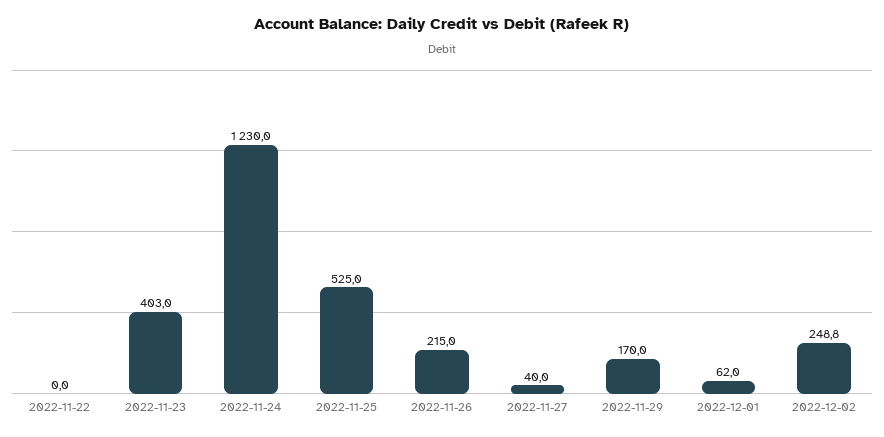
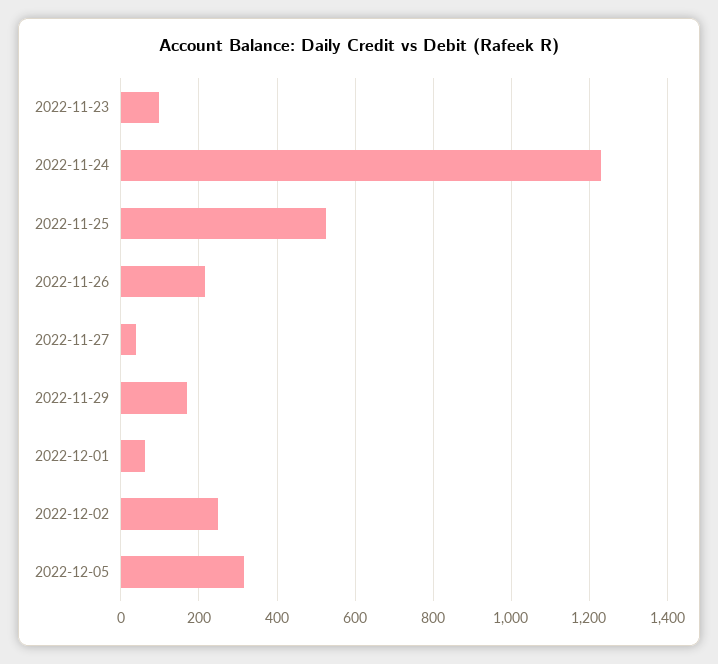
2022-11-22: 0 -> none
2022-11-23: 403 -> 100
2022-12-05: none -> 320

